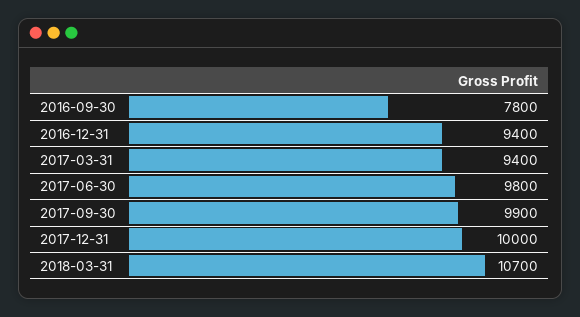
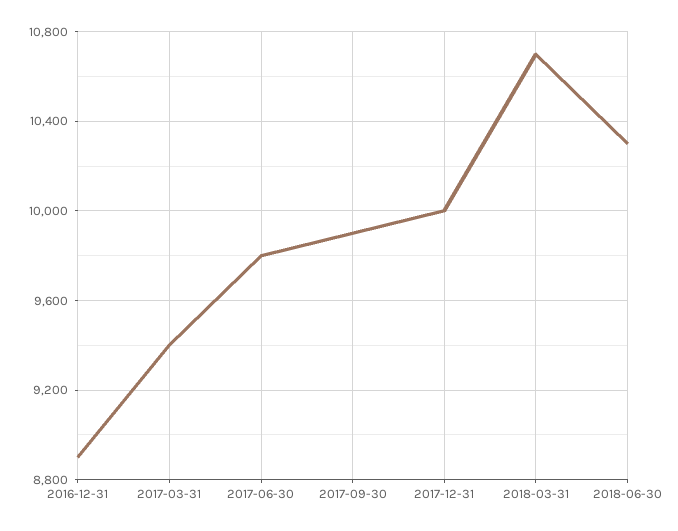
2016-09-30: 7800 -> none
2016-12-31: 9400 -> 8900
2018-06-30: none -> 10300

